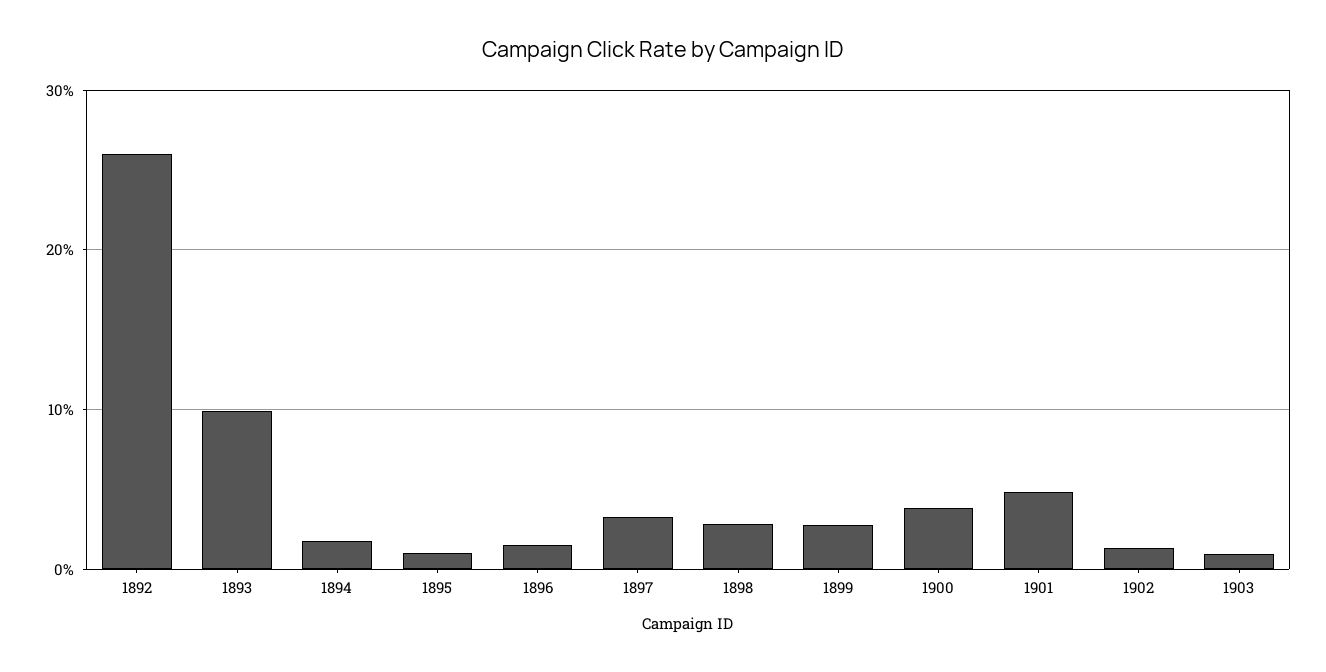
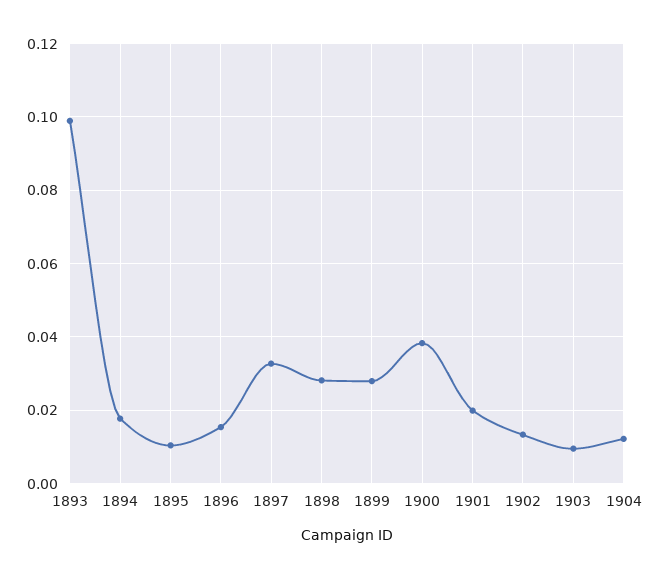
1892: 0.26 -> none
1901: 0.05 -> 0.02
1904: none -> 0.012

